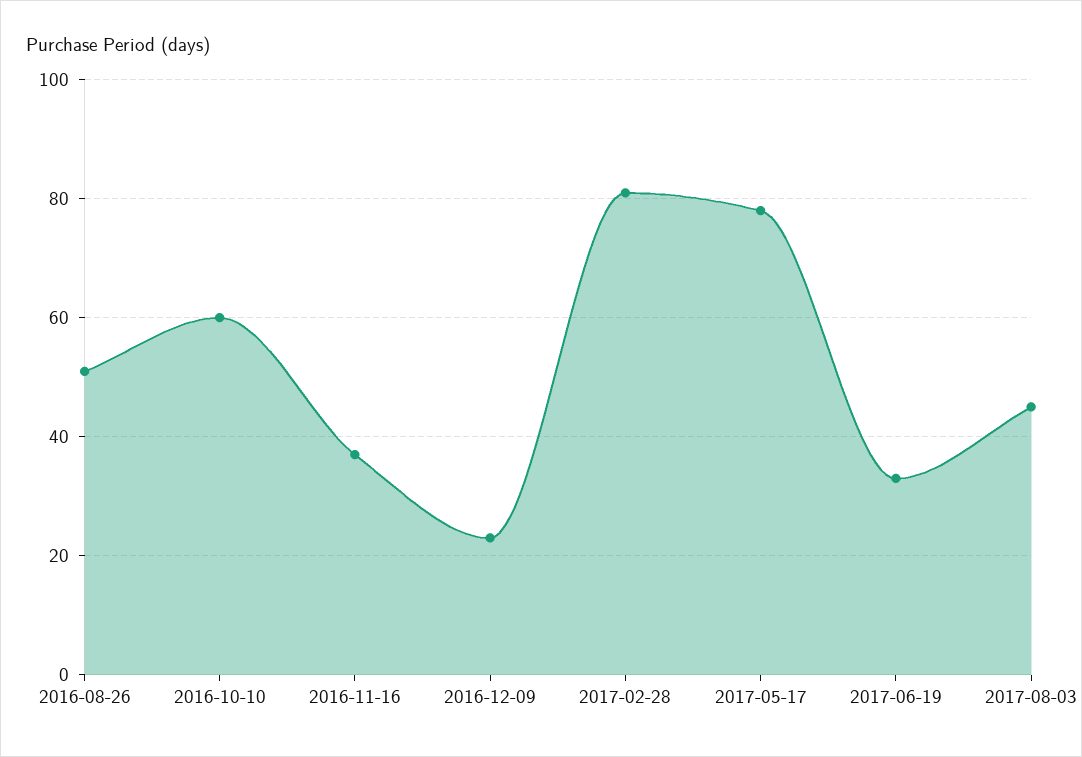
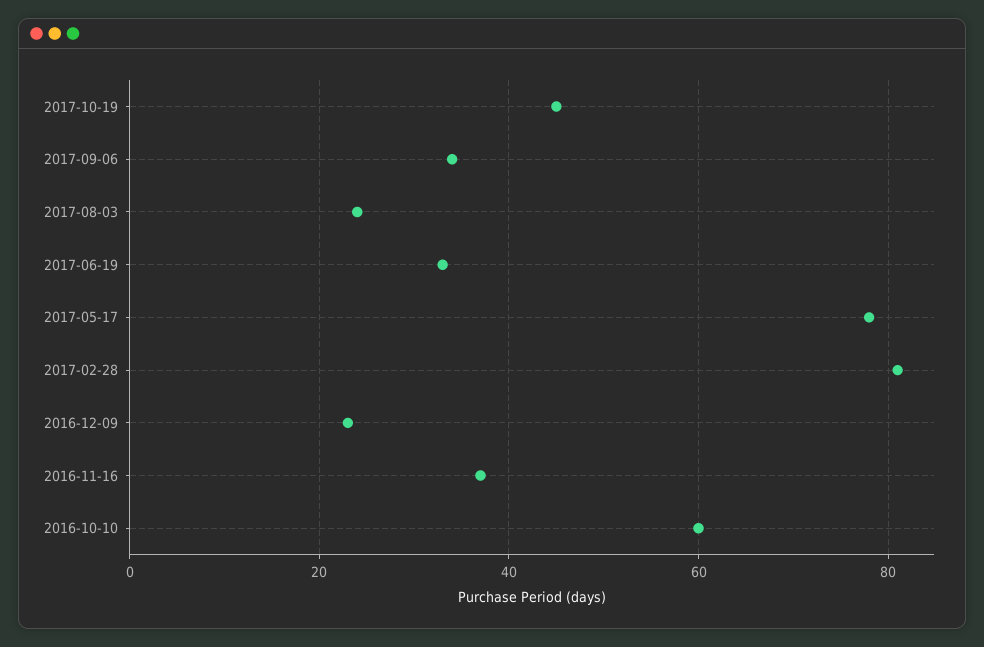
2016-08-26: 50 -> none
2017-08-03: 45 -> 25
2017-10-19: none -> 45
2017-09-06: none -> 35

